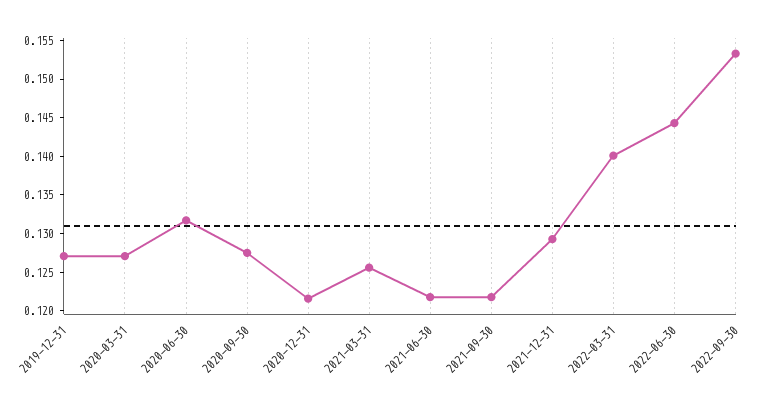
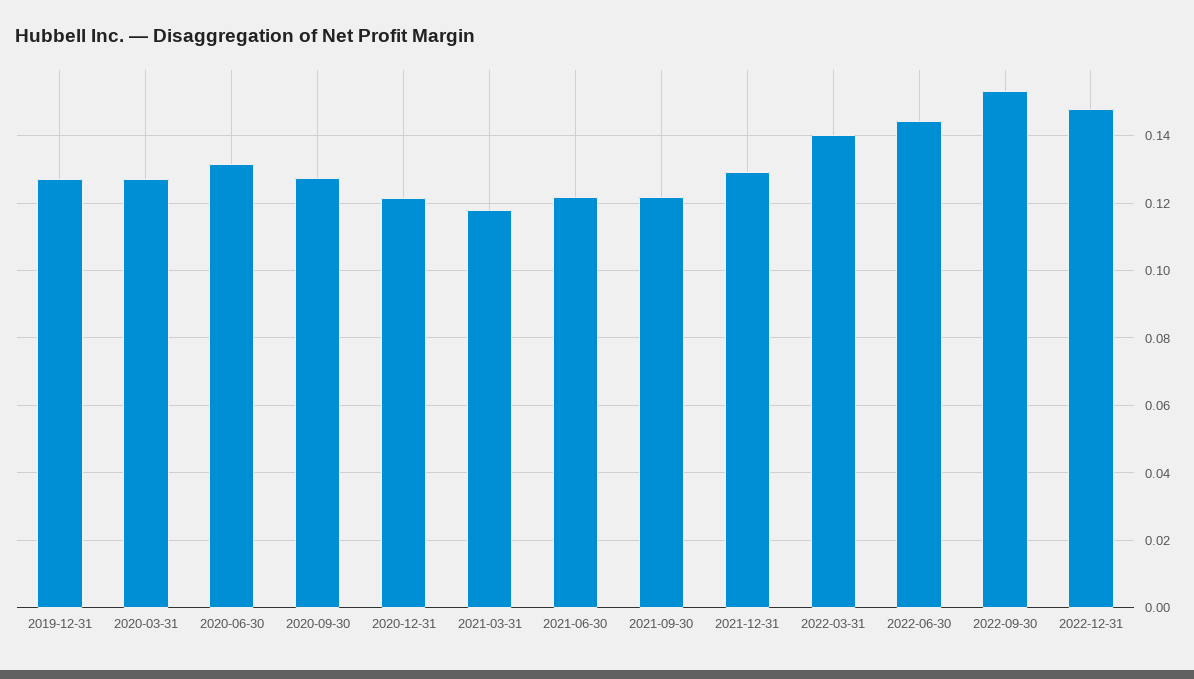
2021-03-31: 0.125 -> 0.118
2022-12-31: none -> 0.148

